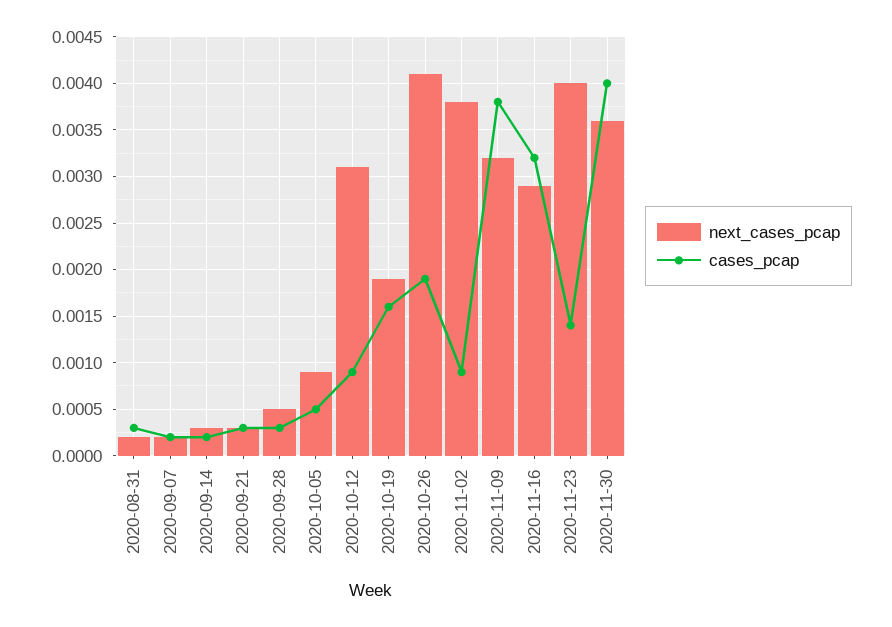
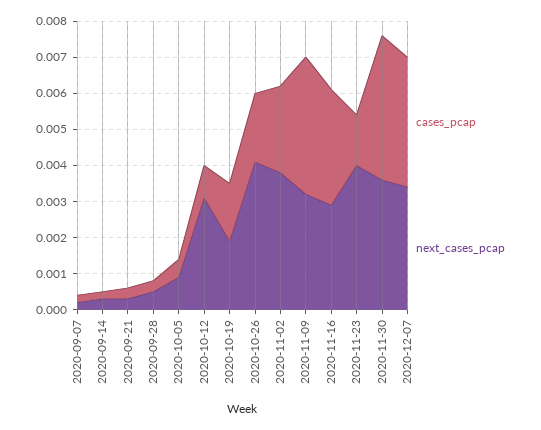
next_cases_pcap, 2020-08-31: 0.0002 -> none
cases_pcap, 2020-08-31: 0.0003 -> none
cases_pcap, 2020-11-02: 0.0009 -> 0.0025
cases_pcap, 2020-12-07: none -> 0.0035
next_cases_pcap, 2020-12-07: none -> 0.0035

